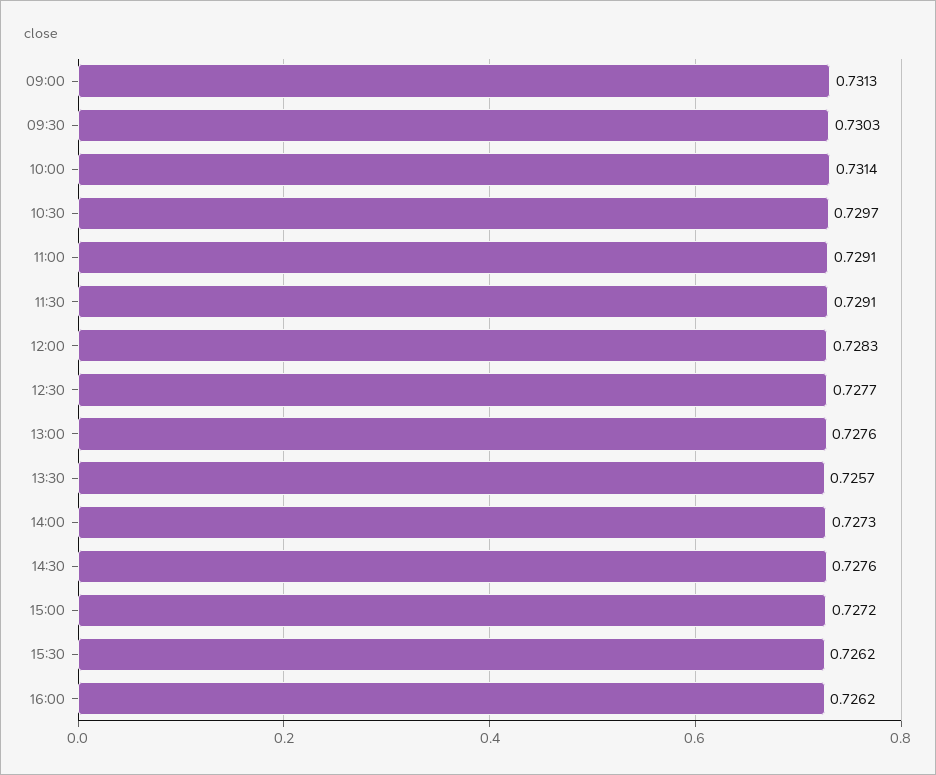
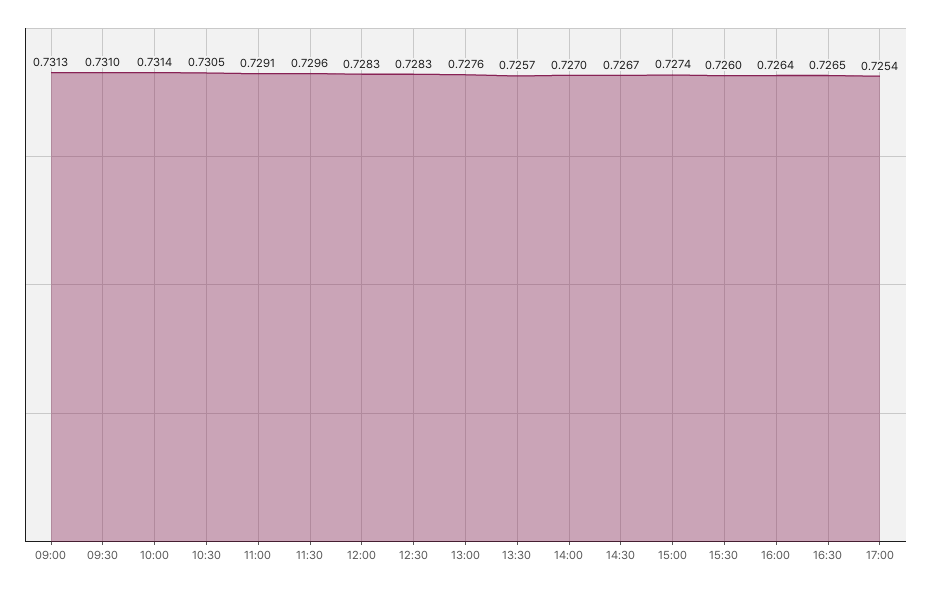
09:30: 0.7303 -> 0.731
10:30: 0.7297 -> 0.7305
11:30: 0.7291 -> 0.7296
12:30: 0.7277 -> 0.7283
14:00: 0.7273 -> 0.727
14:30: 0.7276 -> 0.7267
15:00: 0.7272 -> 0.7274
15:30: 0.7262 -> 0.726
16:00: 0.7262 -> 0.7264
16:30: none -> 0.7265
17:00: none -> 0.7254

